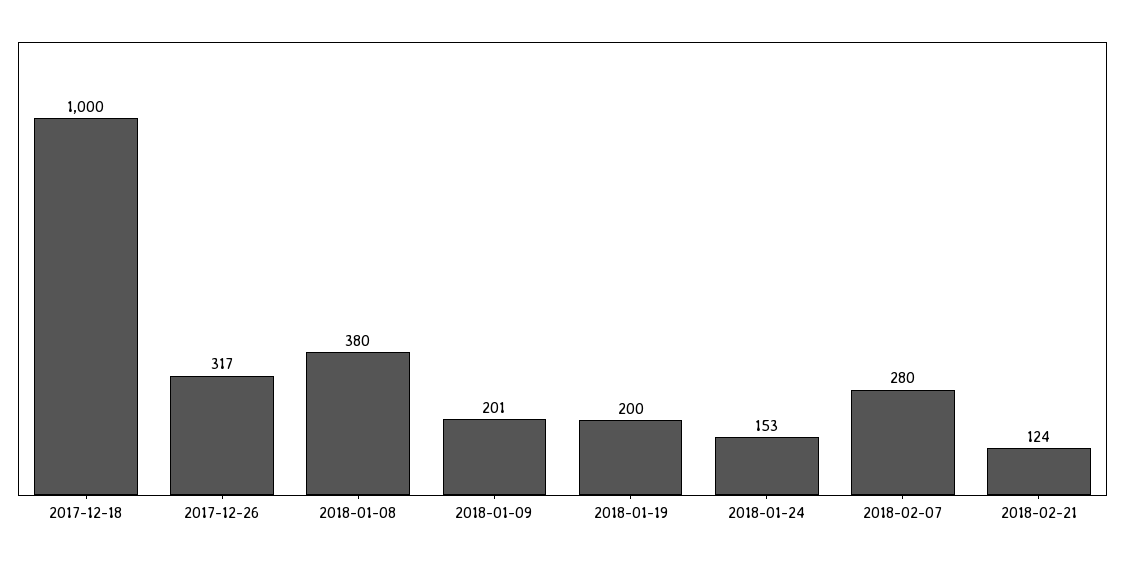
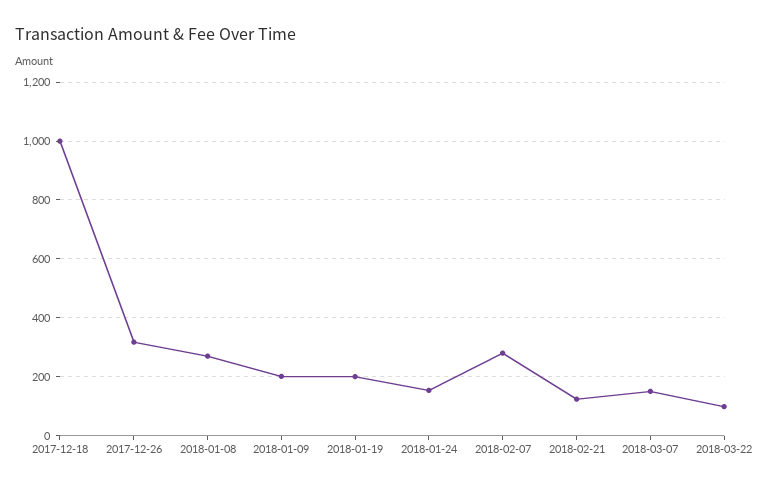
2018-01-08: 380 -> 275
2018-03-07: none -> 150
2018-03-22: none -> 100

